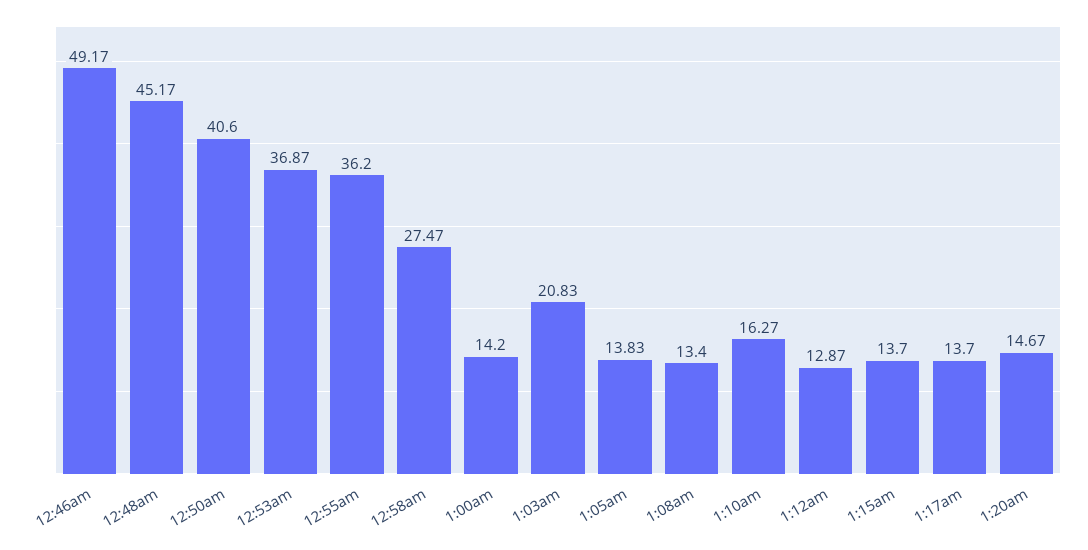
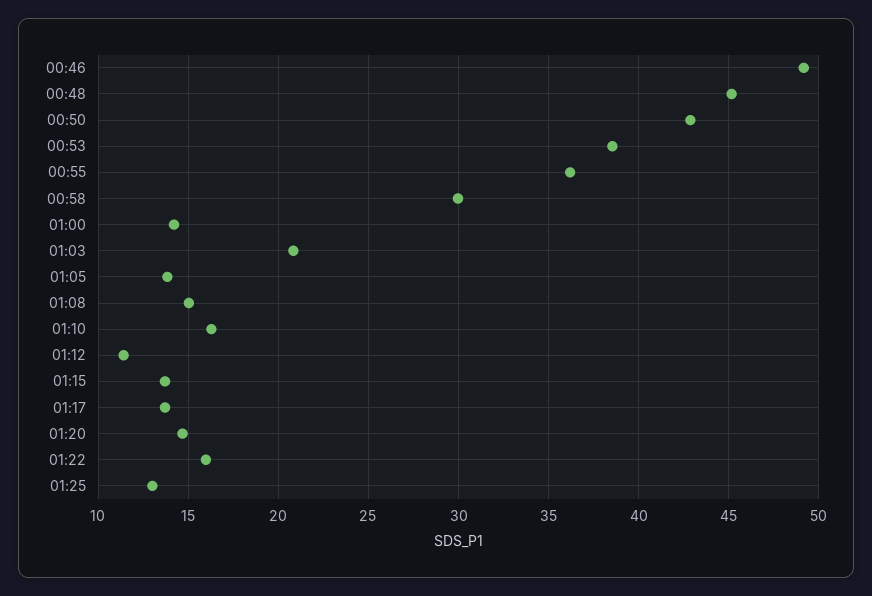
12:50am: 40.6 -> 43
12:53am: 36.87 -> 38.5
12:58am: 27.47 -> 30
1:08am: 13.4 -> 15
1:12am: 12.87 -> 11.5
01:22: none -> 16
01:25: none -> 13

